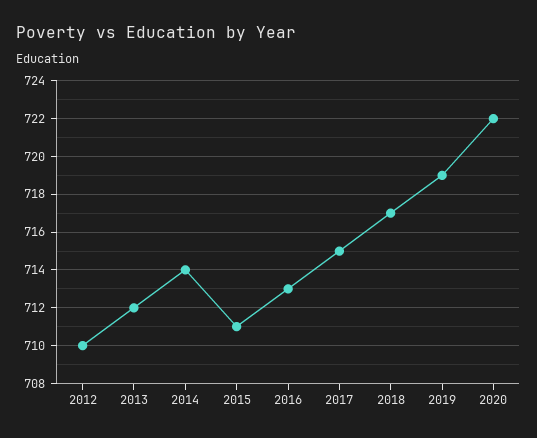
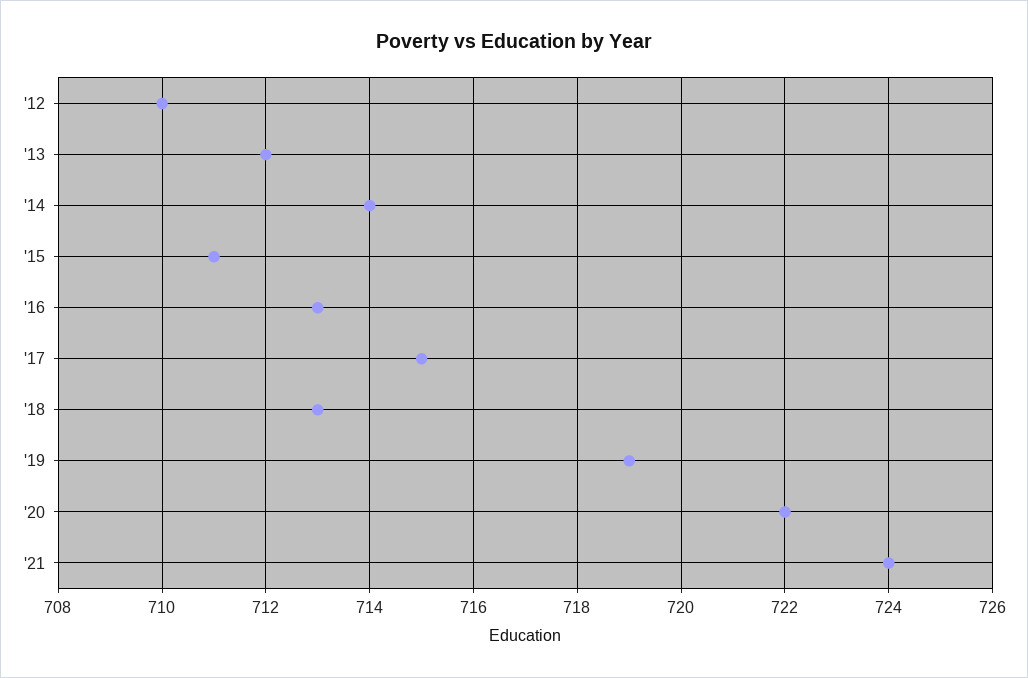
2018: 717 -> 713
'21: none -> 724

